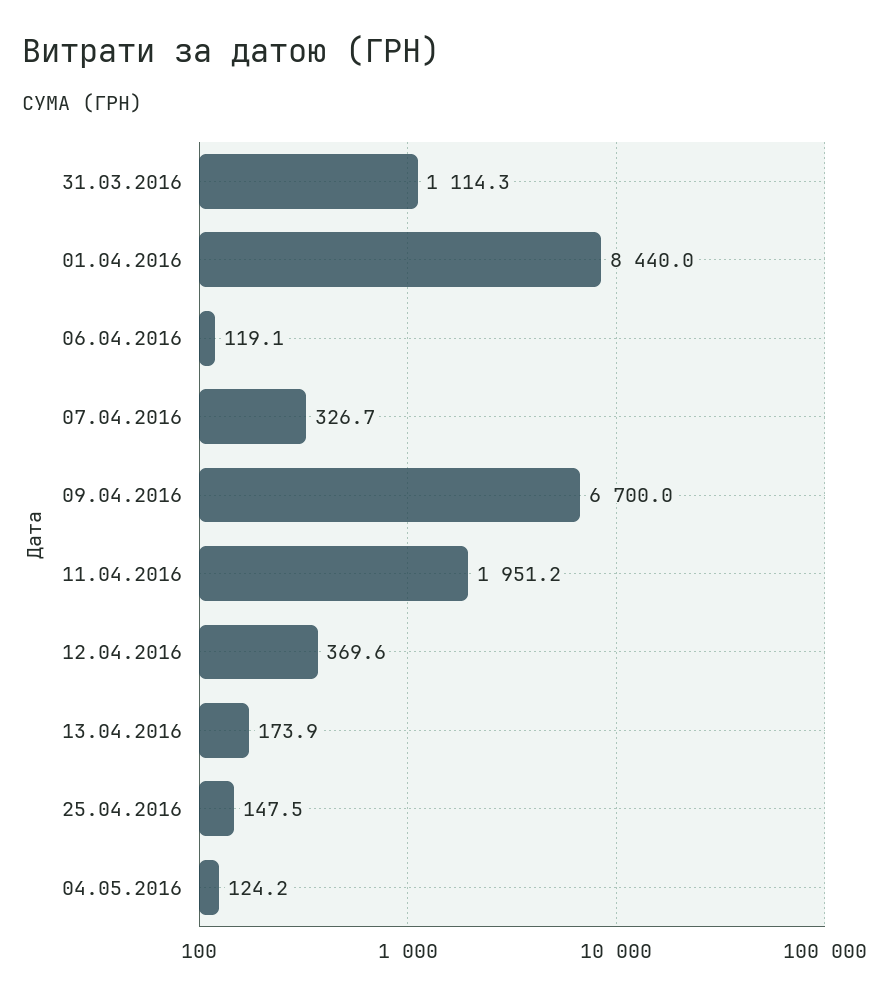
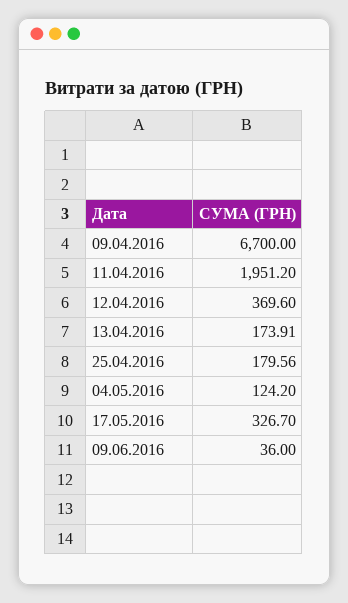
31.03.2016: 1114.3 -> none
01.04.2016: 8440 -> none
06.04.2016: 119.1 -> none
07.04.2016: 326.7 -> none
25.04.2016: 147.5 -> 179.56
17.05.2016: none -> 326.7
09.06.2016: none -> 36

